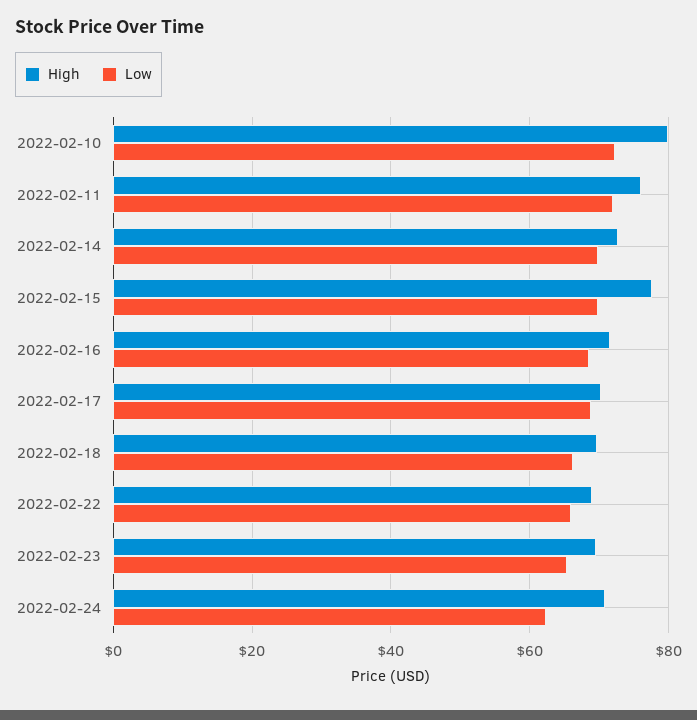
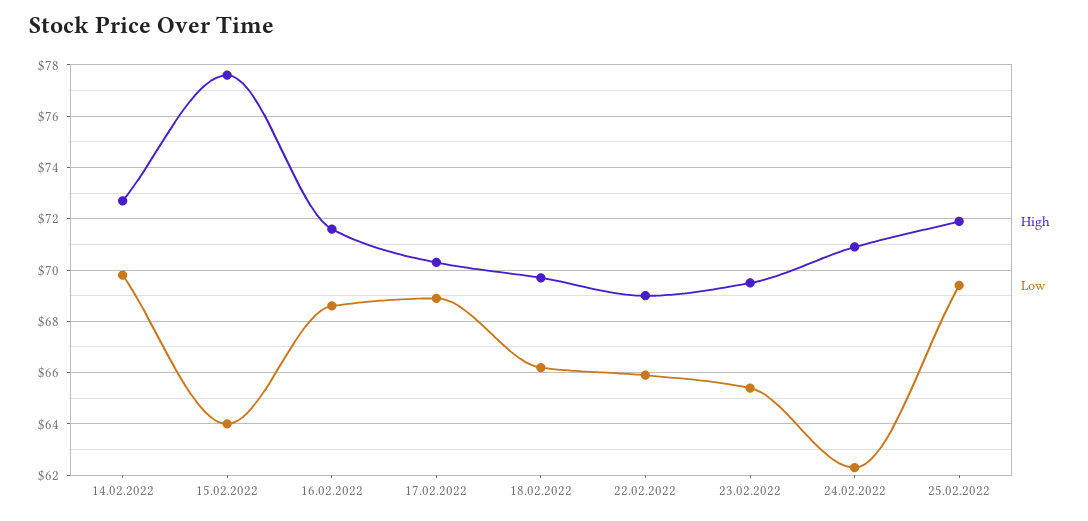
High, 2022-02-10: 80 -> none
Low, 2022-02-10: 72 -> none
High, 2022-02-11: 76 -> none
Low, 2022-02-11: 72 -> none
Low, 2022-02-15: 70 -> 64
High, 25.02.2022: none -> 72
Low, 25.02.2022: none -> 69.5

